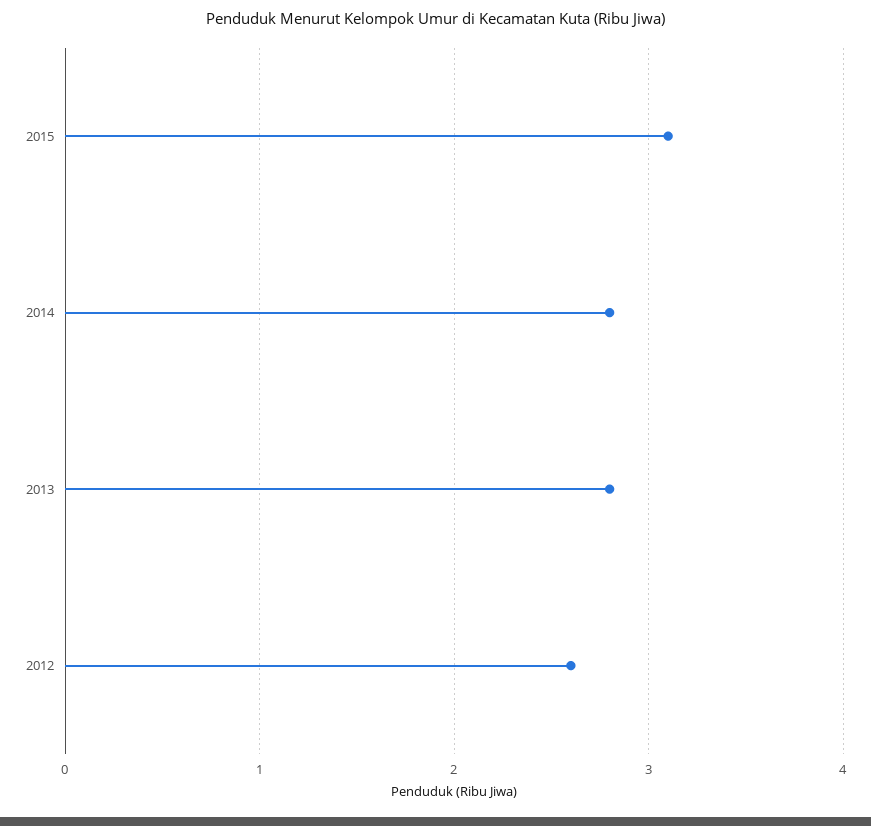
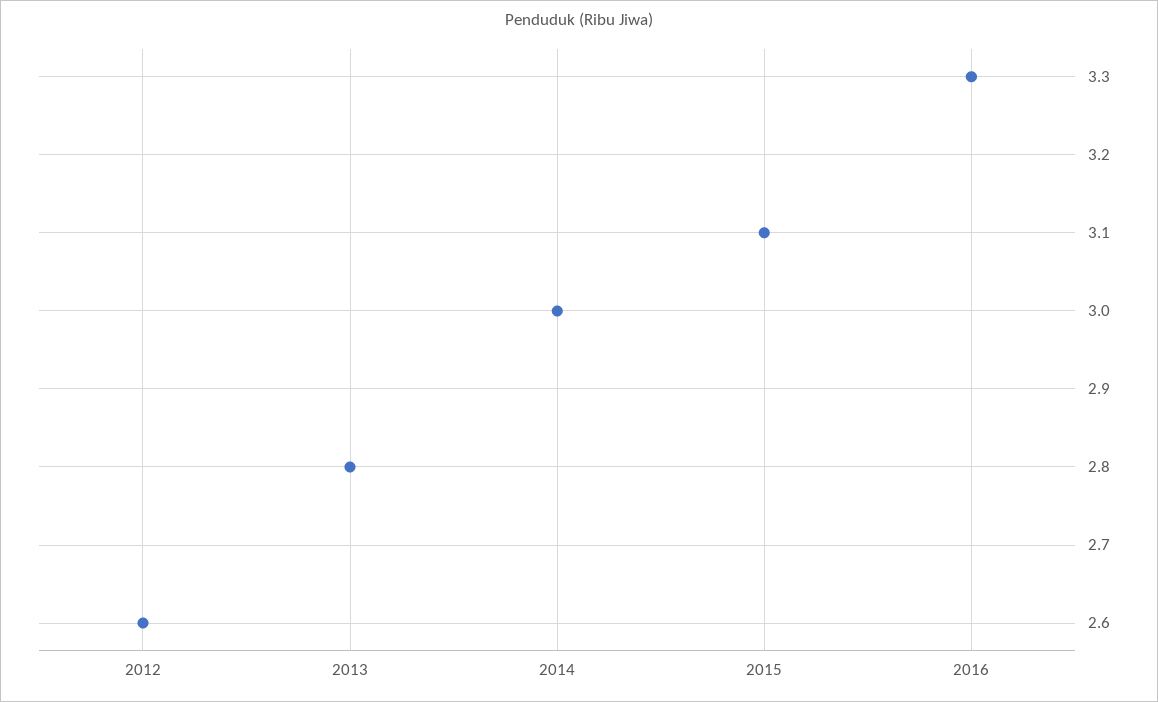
2014: 2.8 -> 3
2016: none -> 3.3

